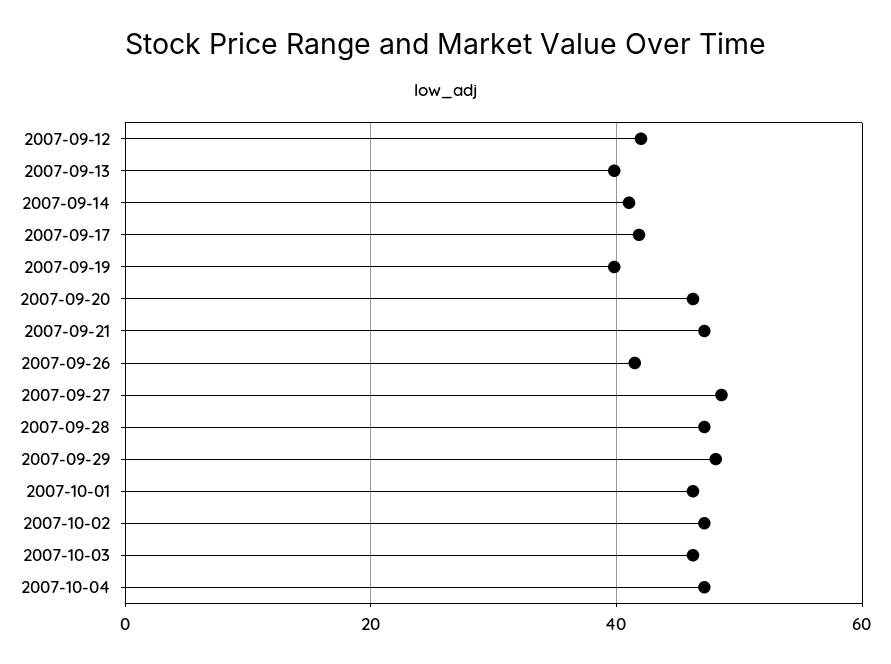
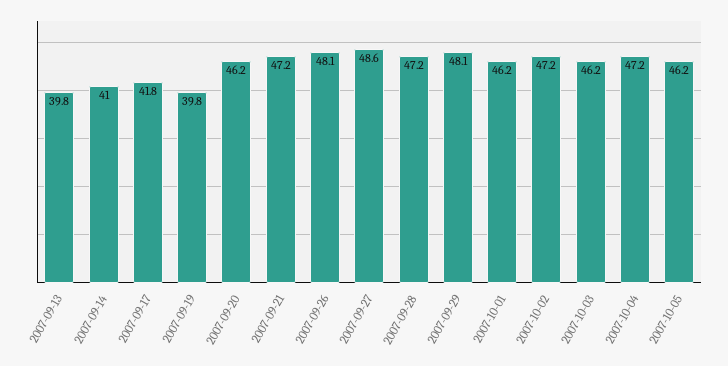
2007-09-12: 42 -> none
2007-09-26: 42 -> 48.1
2007-10-05: none -> 46.2

